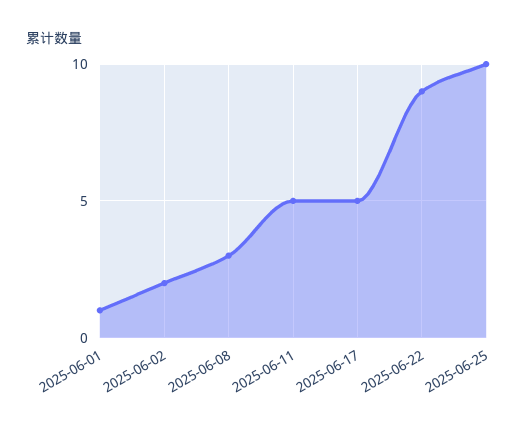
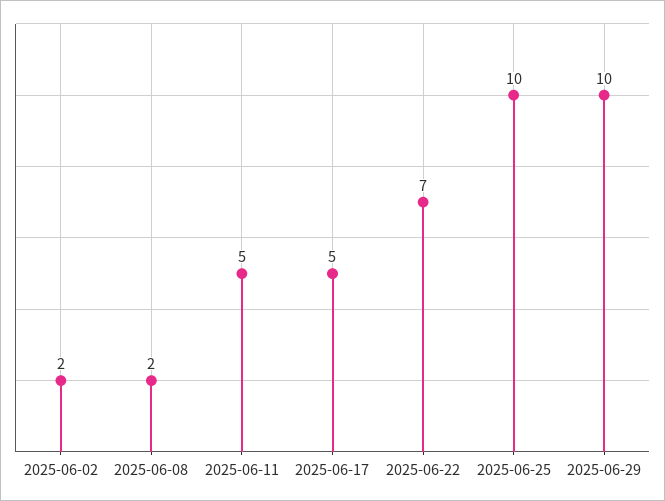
2025-06-01: 1 -> none
2025-06-08: 3 -> 2
2025-06-22: 9 -> 7
2025-06-29: none -> 10

